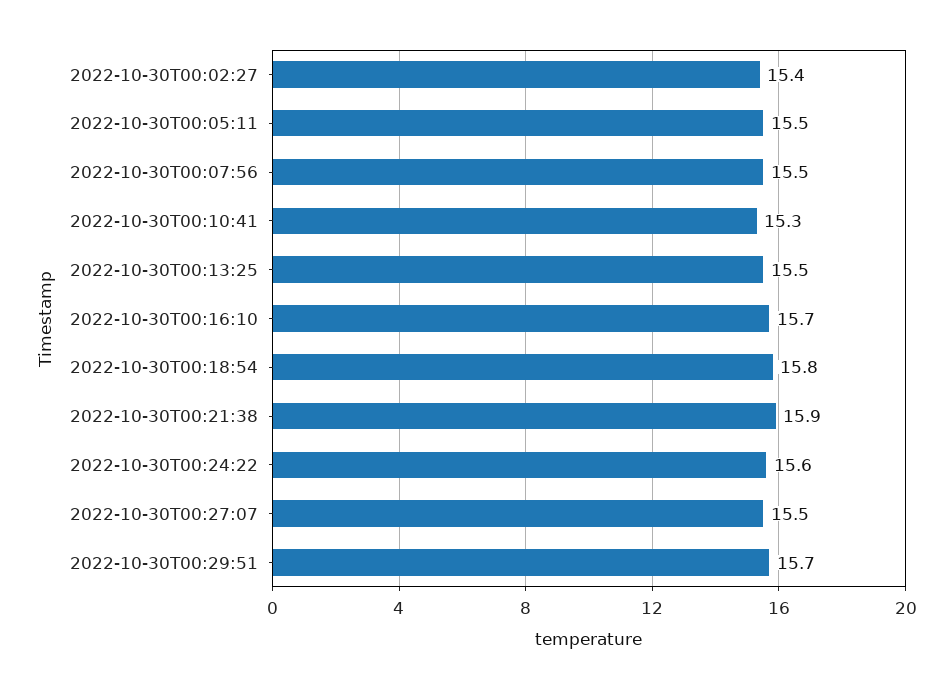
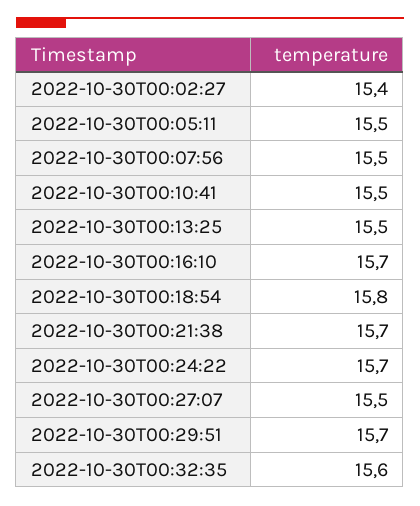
2022-10-30T00:10:41: 15.3 -> 15.5
2022-10-30T00:21:38: 15.9 -> 15.7
2022-10-30T00:24:22: 15.6 -> 15.7
2022-10-30T00:32:35: none -> 15.6

